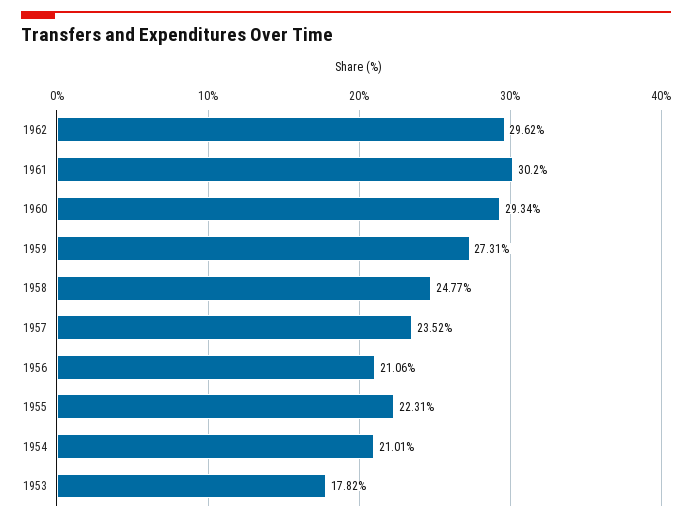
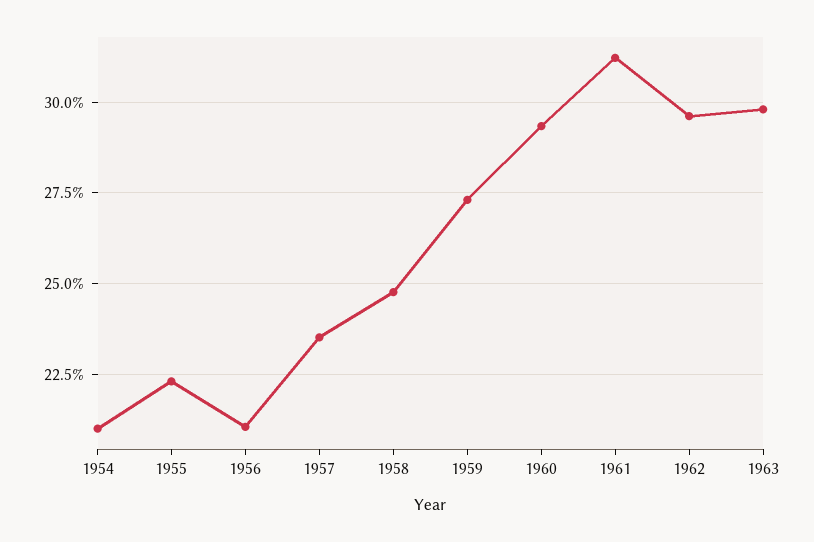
1961: 30.2 -> 31.25
1953: 17.82 -> none
1963: none -> 29.75

